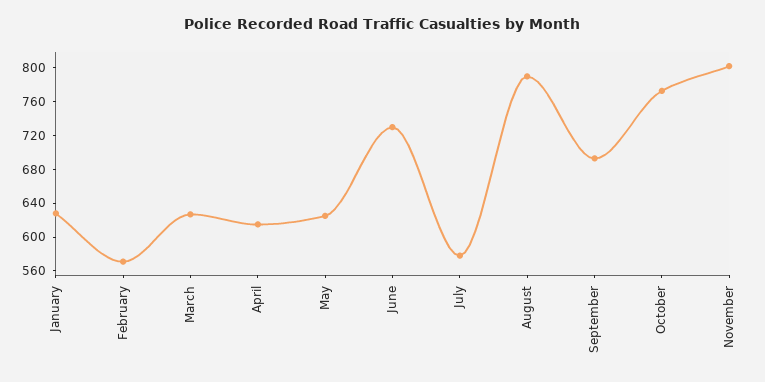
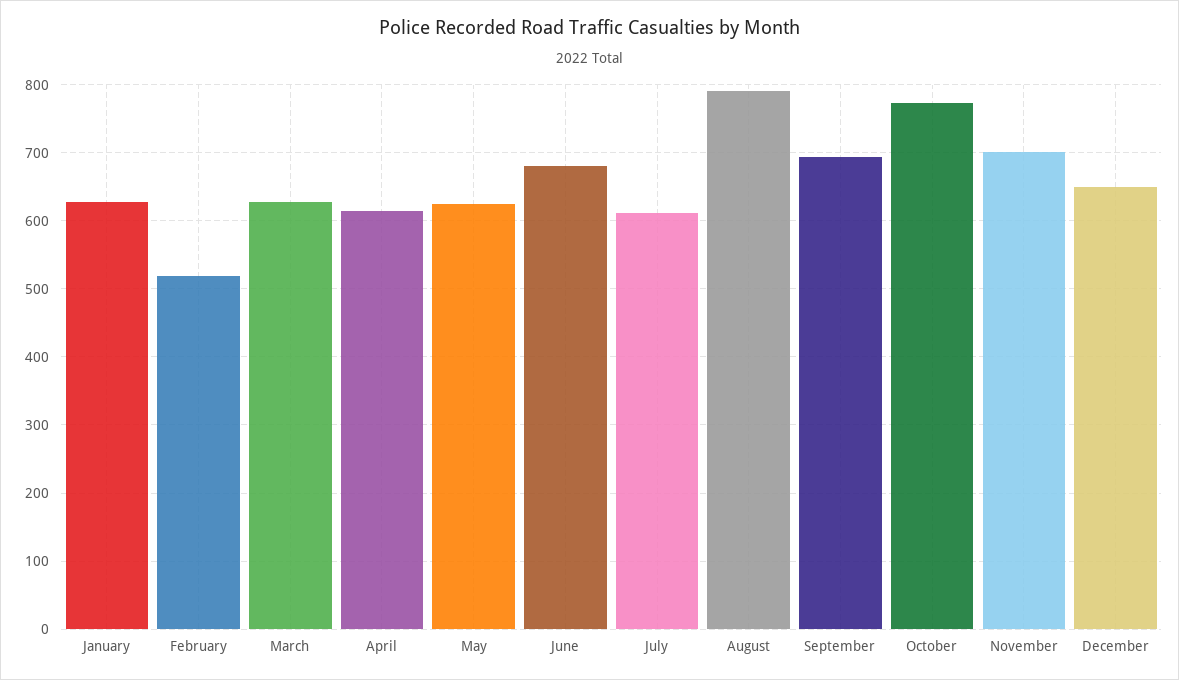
February: 570 -> 520
June: 730 -> 680
July: 580 -> 610
November: 800 -> 700
December: none -> 650

